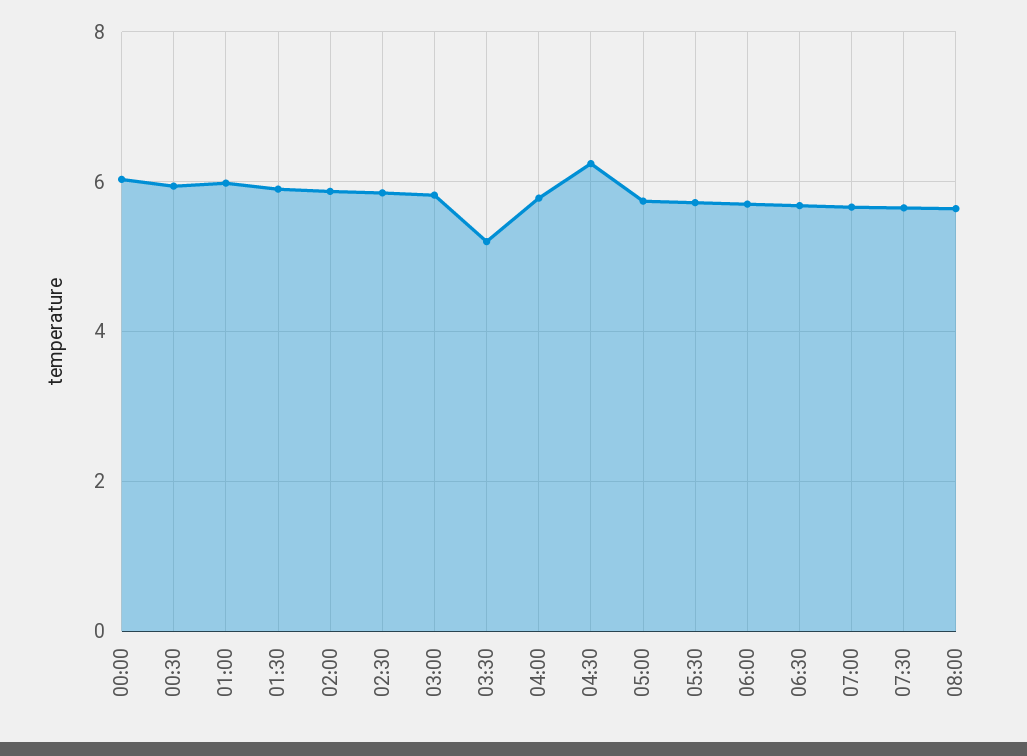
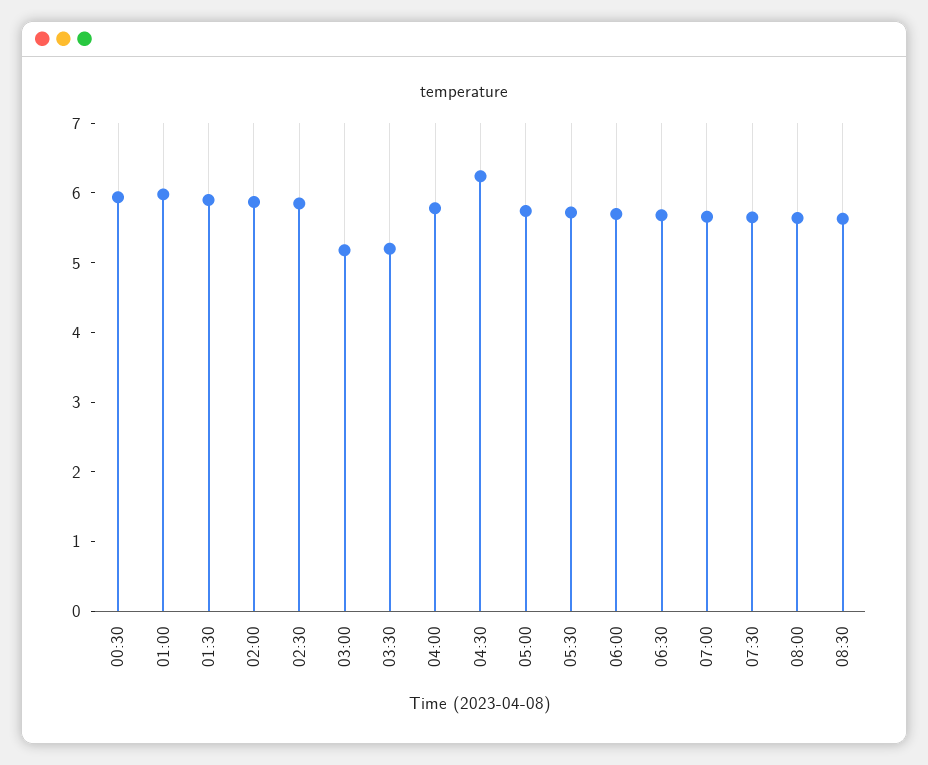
00:00: 6 -> none
03:00: 5.8 -> 5.2
08:30: none -> 5.6

